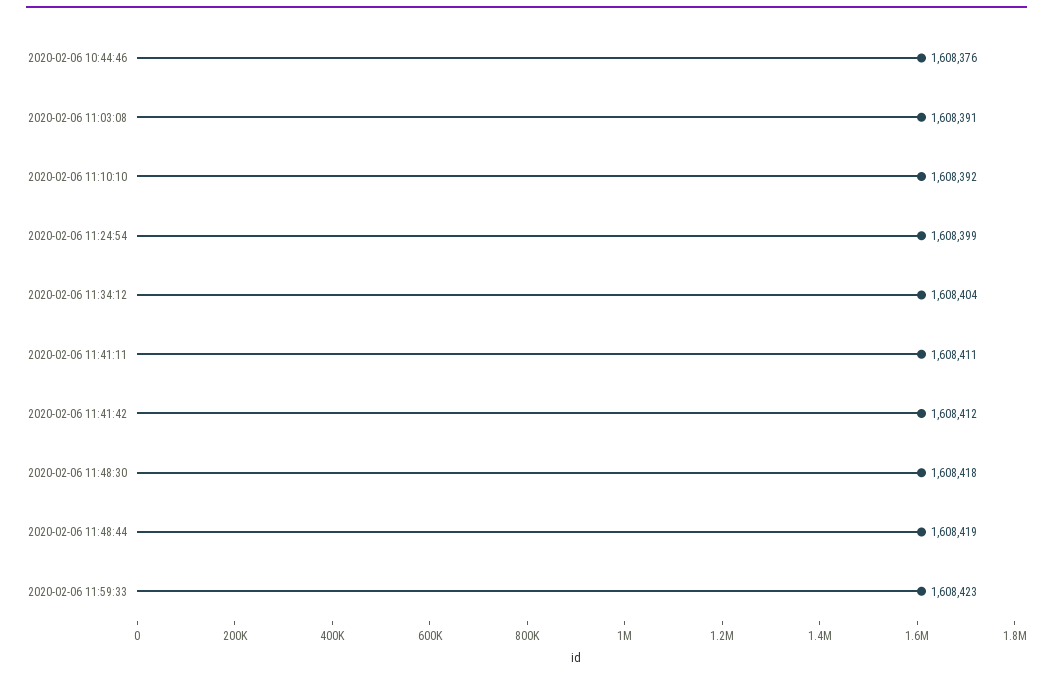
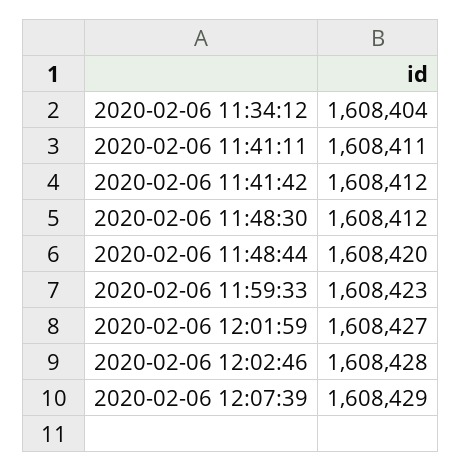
2020-02-06 10:44:46: 1608376 -> none
2020-02-06 11:03:08: 1608391 -> none
2020-02-06 11:10:10: 1608392 -> none
2020-02-06 11:24:54: 1608399 -> none
2020-02-06 11:48:30: 1608418 -> 1608412
2020-02-06 11:48:44: 1608419 -> 1608420
2020-02-06 12:01:59: none -> 1608427
2020-02-06 12:02:46: none -> 1608428
2020-02-06 12:07:39: none -> 1608429

